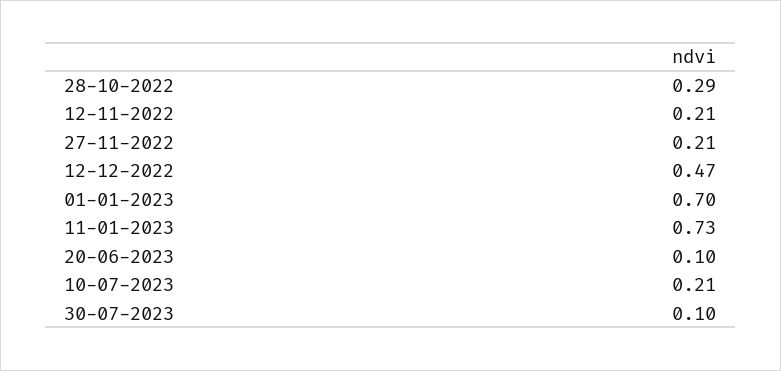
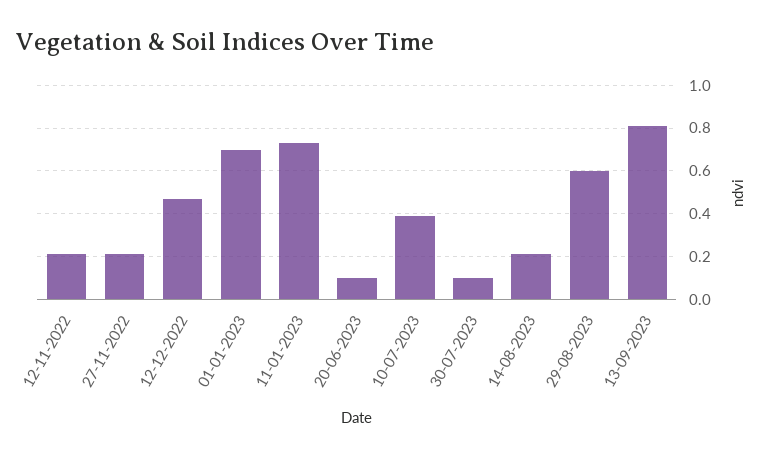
28-10-2022: 0.29 -> none
10-07-2023: 0.21 -> 0.4
14-08-2023: none -> 0.2
29-08-2023: none -> 0.6
13-09-2023: none -> 0.8

